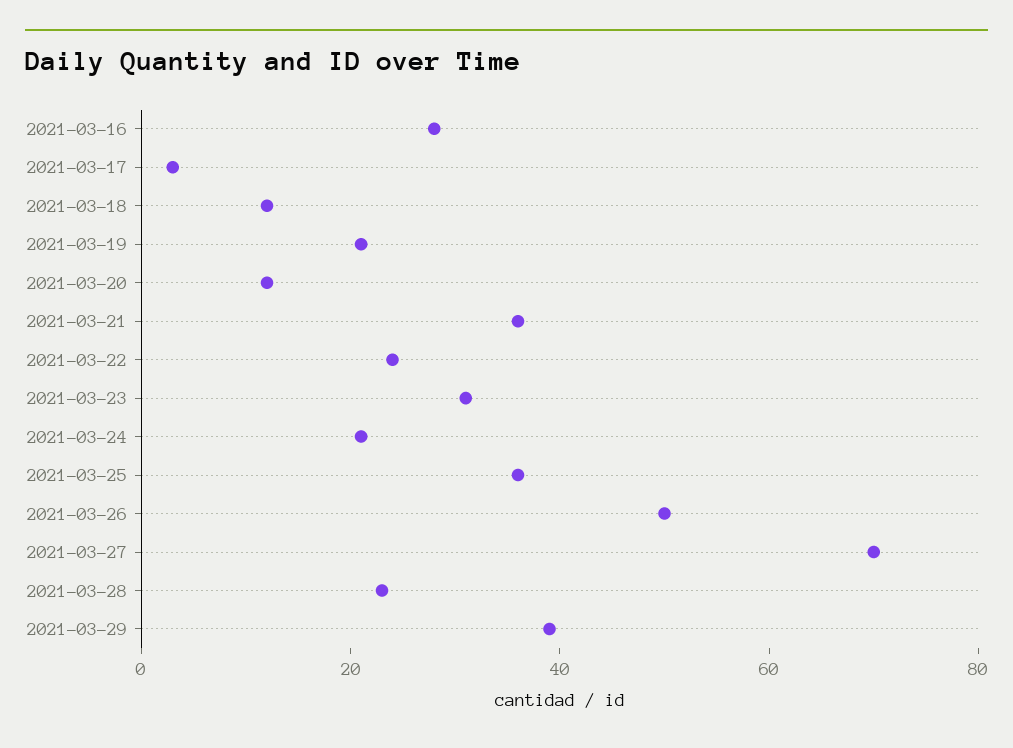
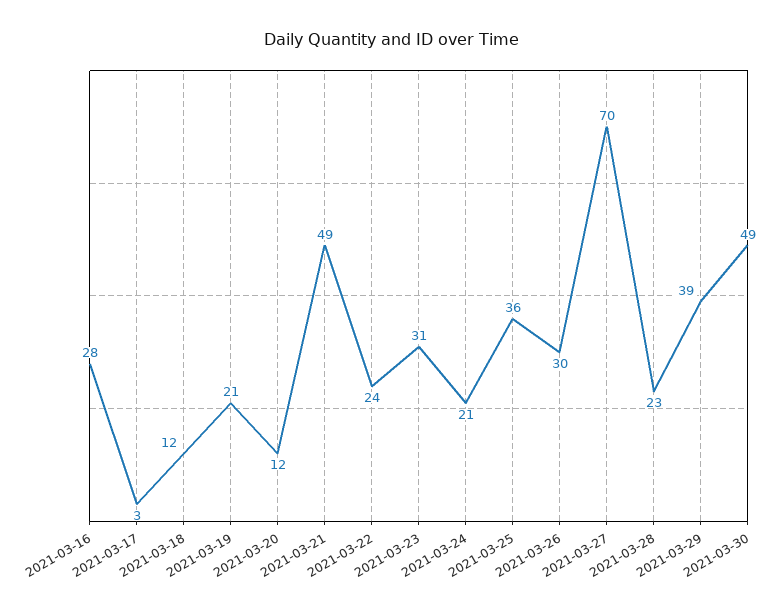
2021-03-21: 35 -> 49
2021-03-26: 50 -> 30
2021-03-30: none -> 49

